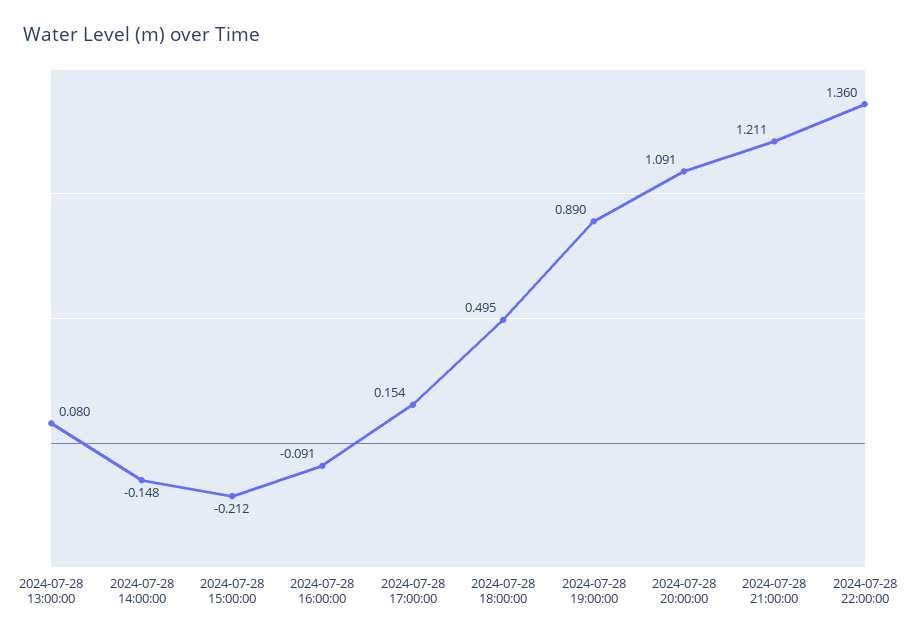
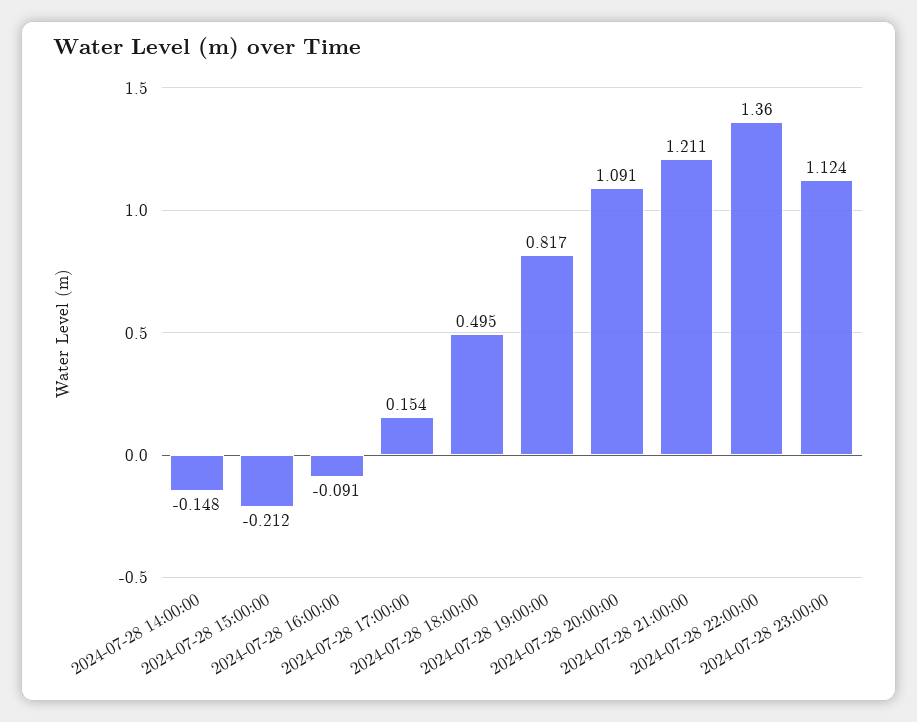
2024-07-28 13:00:00: 0.08 -> none
2024-07-28 19:00:00: 0.89 -> 0.817
2024-07-28 23:00:00: none -> 1.124

